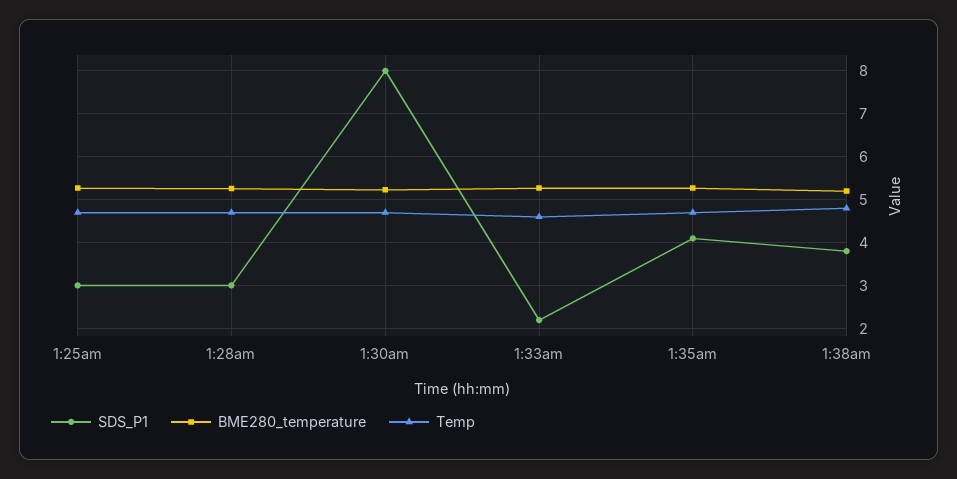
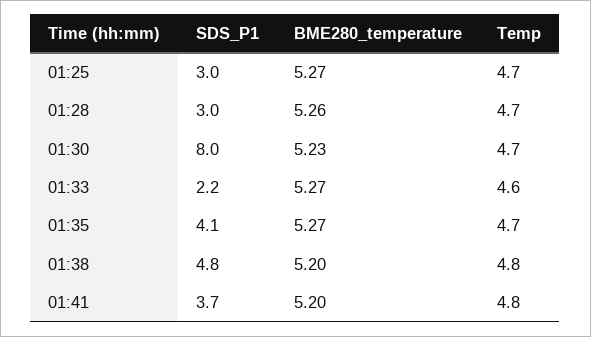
SDS_P1, 1:38am: 3.8 -> 4.8
SDS_P1, 01:41: none -> 3.7
BME280_temperature, 01:41: none -> 5.2
Temp, 01:41: none -> 4.8

